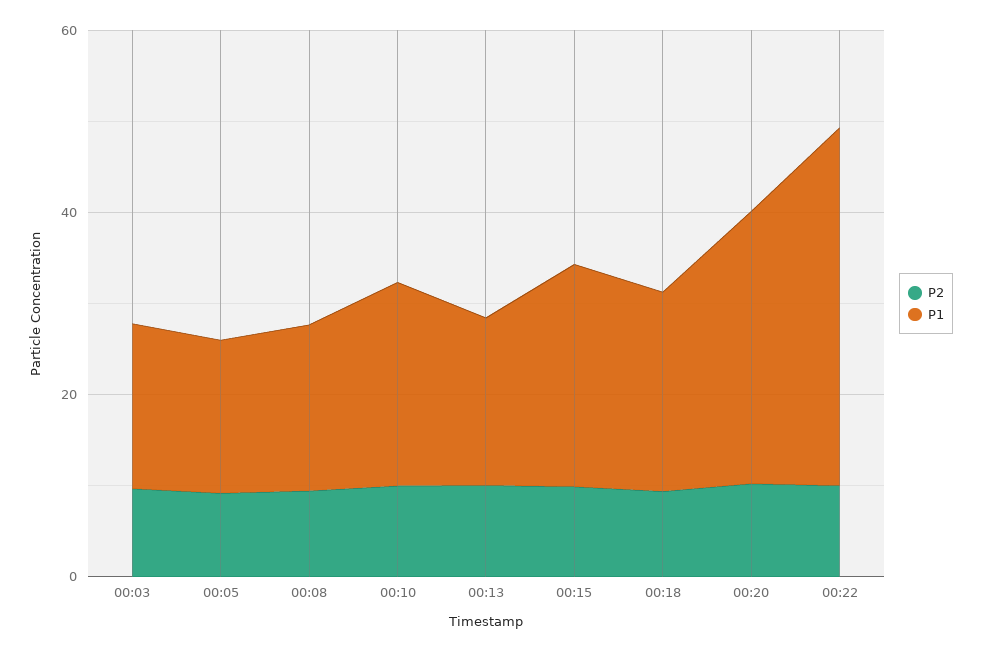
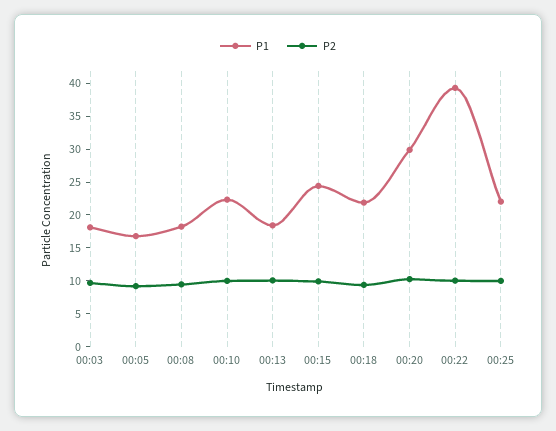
P1, 00:25: none -> 22.5
P2, 00:25: none -> 10

